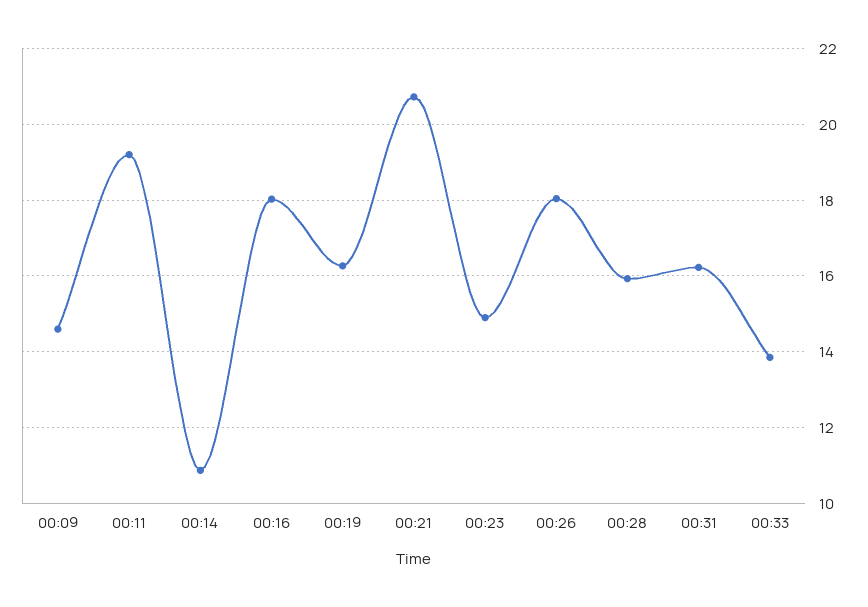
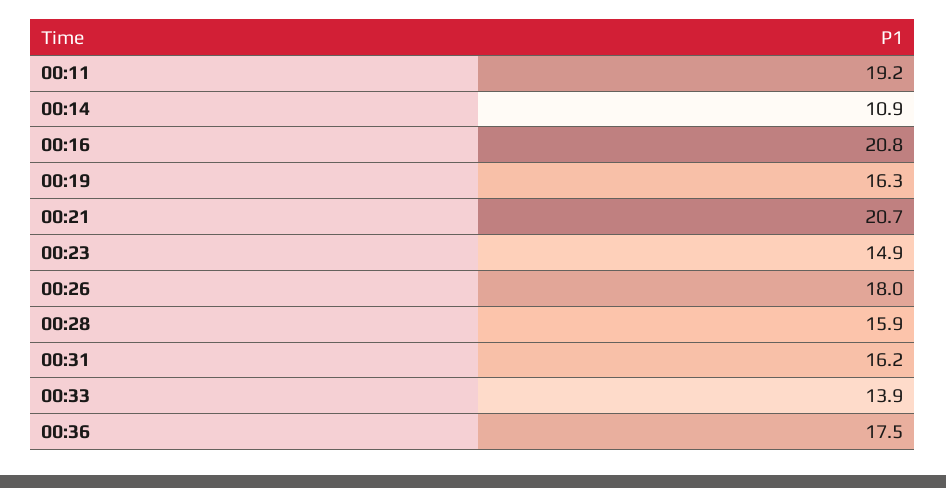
00:09: 14.6 -> none
00:16: 18 -> 20.8
00:36: none -> 17.5

